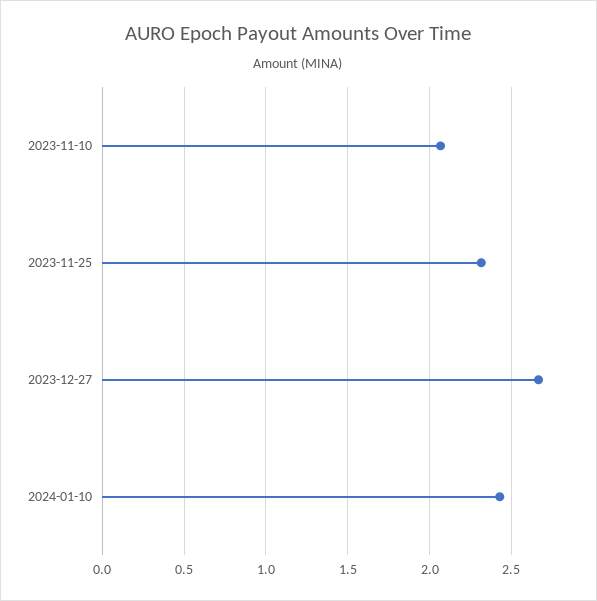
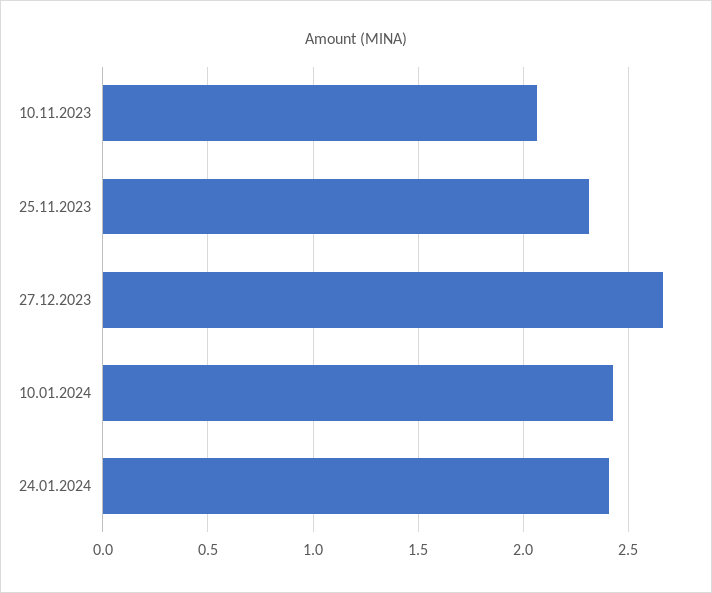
24.01.2024: none -> 2.4

